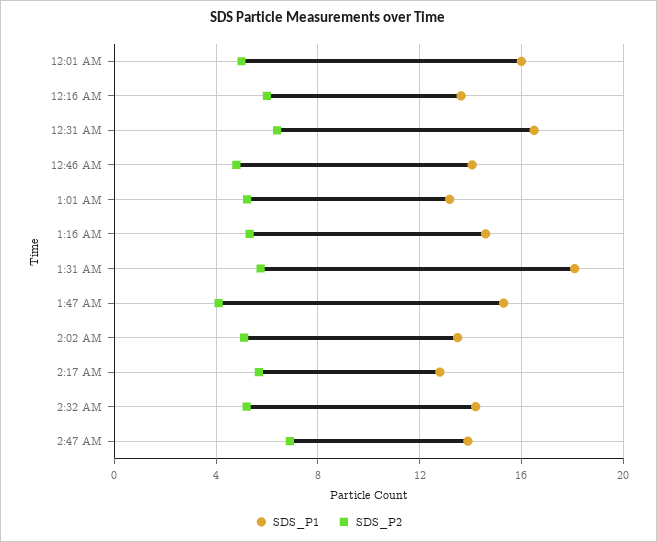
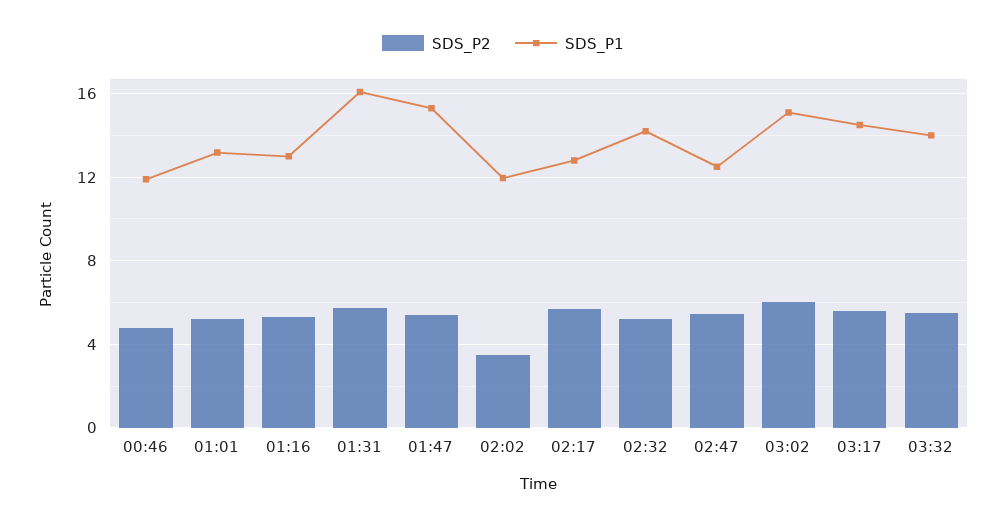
SDS_P1, 12:01 AM: 16 -> none
SDS_P2, 12:01 AM: 5 -> none
SDS_P1, 12:16 AM: 13.5 -> none
SDS_P2, 12:16 AM: 6 -> none
SDS_P1, 12:31 AM: 16.5 -> none
SDS_P2, 12:31 AM: 6.5 -> none
SDS_P1, 12:46 AM: 14 -> 12
SDS_P1, 1:16 AM: 14.5 -> 13
SDS_P1, 1:31 AM: 18 -> 16
SDS_P2, 1:47 AM: 4 -> 5.5
SDS_P1, 2:02 AM: 13.5 -> 12
SDS_P2, 2:02 AM: 5 -> 3.5
SDS_P1, 2:47 AM: 14 -> 12.5
SDS_P2, 2:47 AM: 7 -> 5.5
SDS_P2, 03:02: none -> 6
SDS_P1, 03:02: none -> 15
SDS_P2, 03:17: none -> 5.5
SDS_P1, 03:17: none -> 14.5
SDS_P2, 03:32: none -> 5.5
SDS_P1, 03:32: none -> 14

